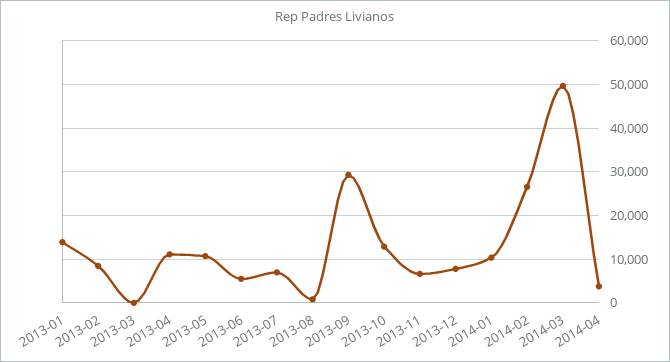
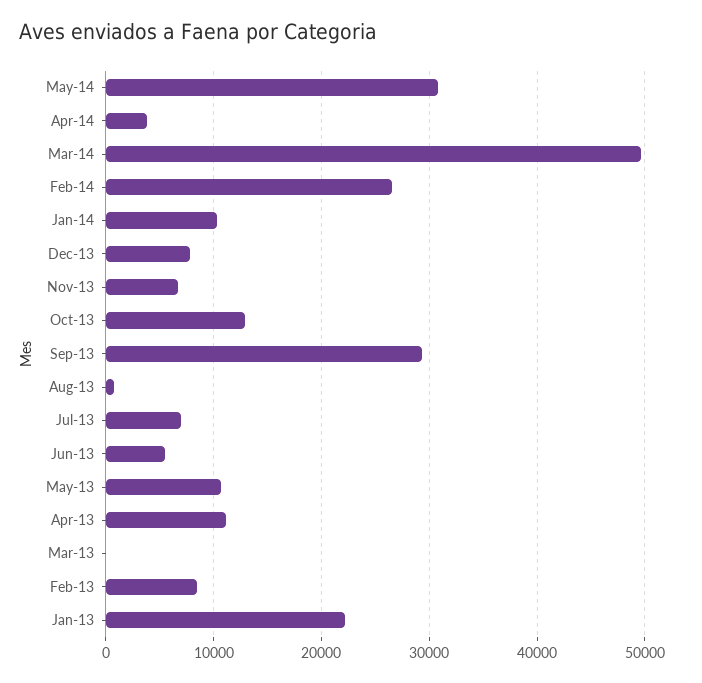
2013-01: 14000 -> 22000
May-14: none -> 31000

